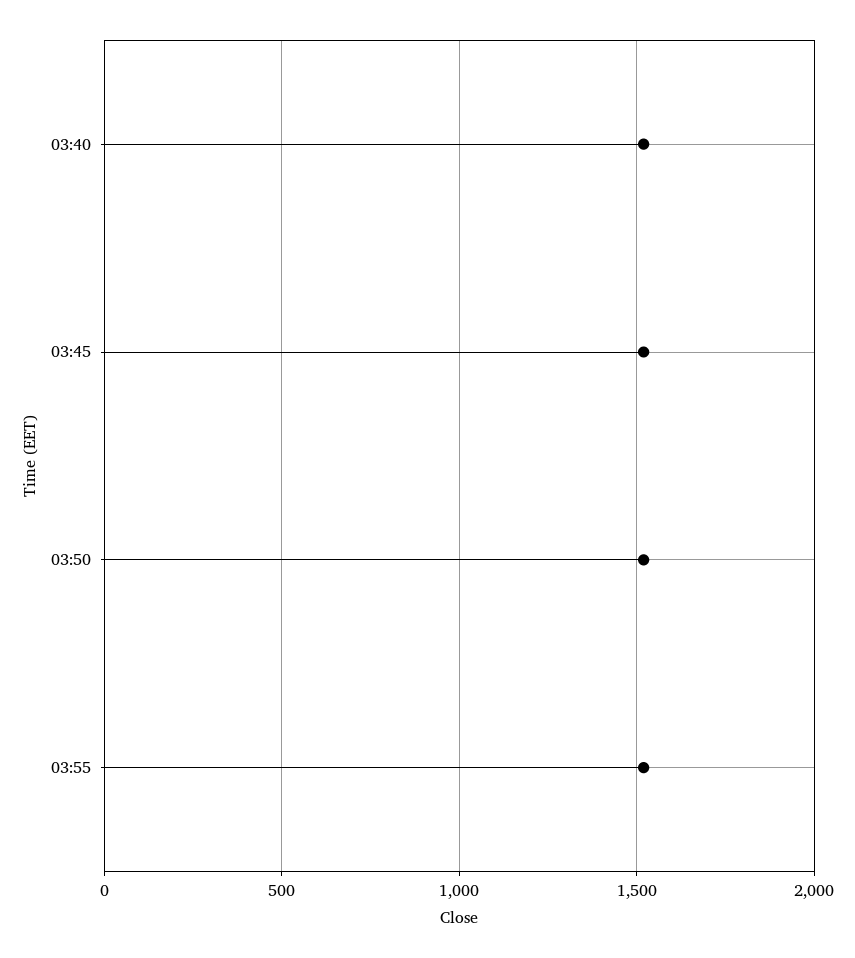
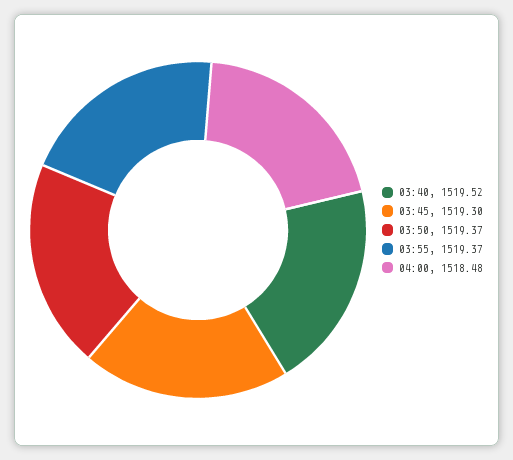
04:00: none -> 1518.48

